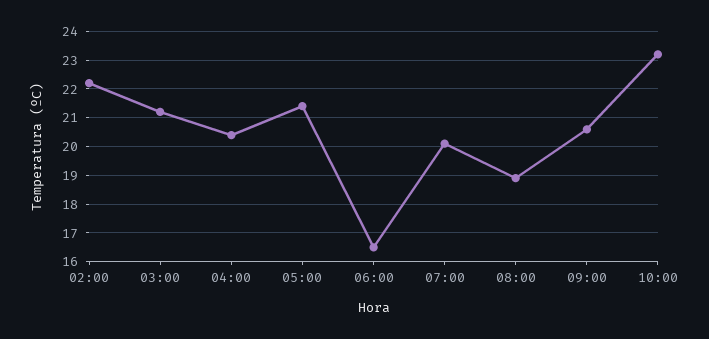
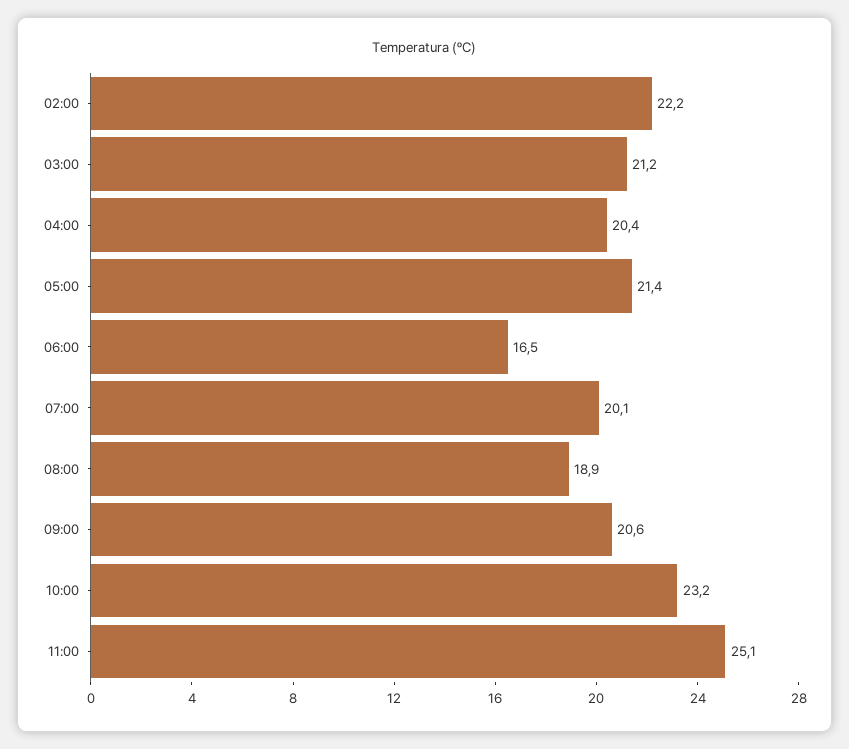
11:00: none -> 25.1

